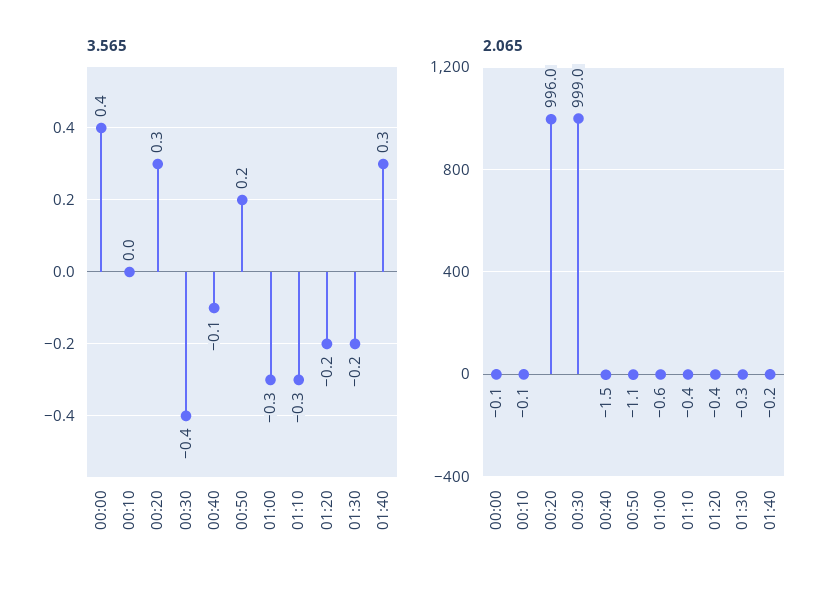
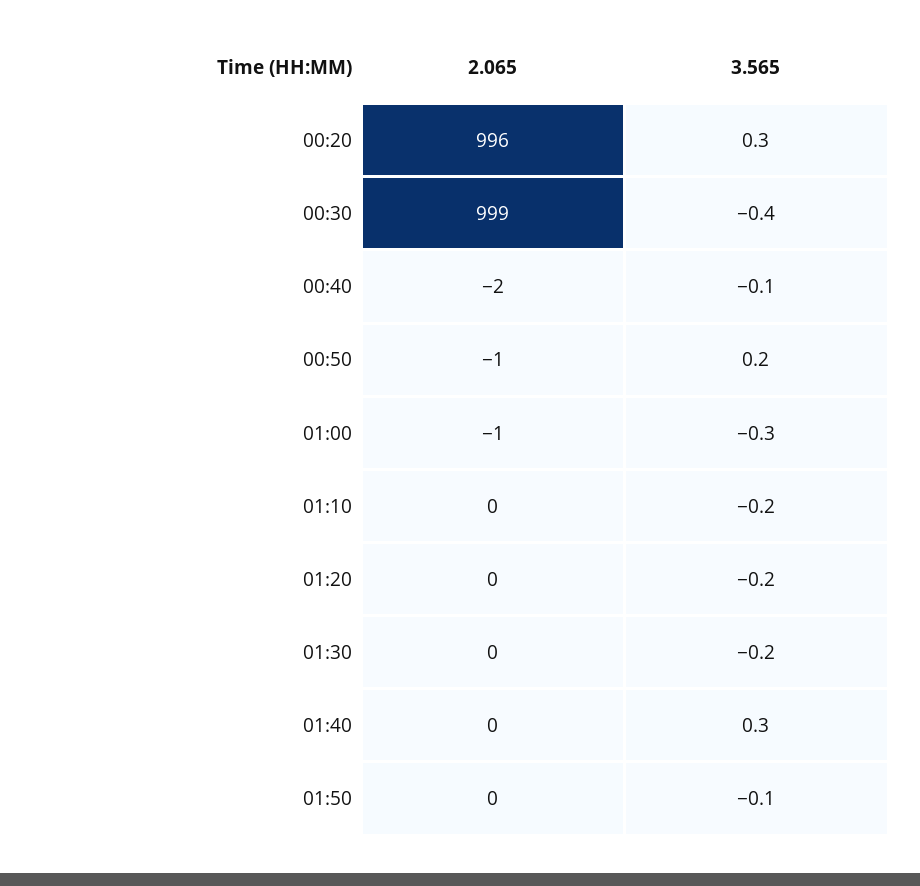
3.565, 00:00: 0.4 -> none
3.565, 00:10: 0 -> none
3.565, 01:10: -0.3 -> -0.2
2.065, 00:00: -0.1 -> none
2.065, 00:10: -0.1 -> none
2.065, 01:50: none -> 0
3.565, 01:50: none -> -0.1

